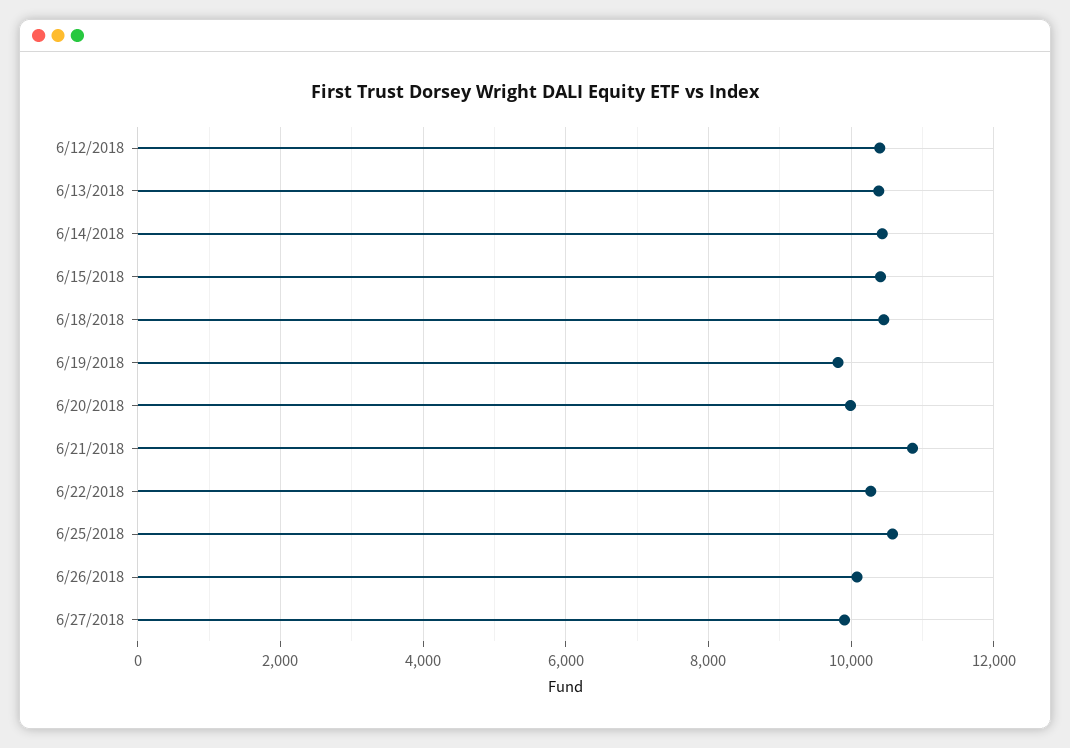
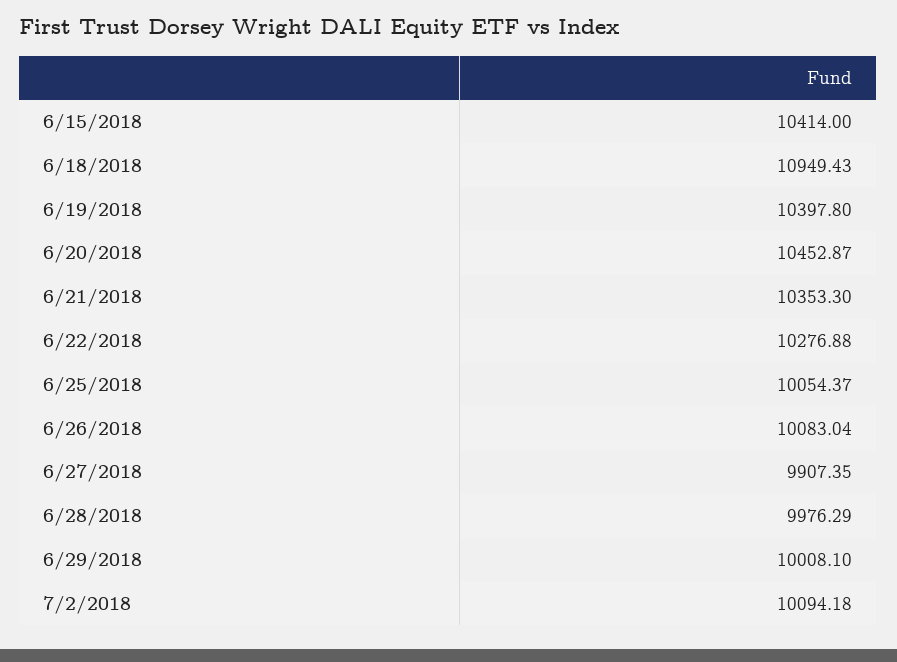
6/12/2018: 10400 -> none
6/13/2018: 10400 -> none
6/14/2018: 10400 -> none
6/18/2018: 10400 -> 10949.43
6/19/2018: 9800 -> 10397.8
6/20/2018: 10000 -> 10452.87
6/21/2018: 10800 -> 10353.3
6/25/2018: 10600 -> 10054.37
6/28/2018: none -> 9976.29
6/29/2018: none -> 10008.1
7/2/2018: none -> 10094.18

